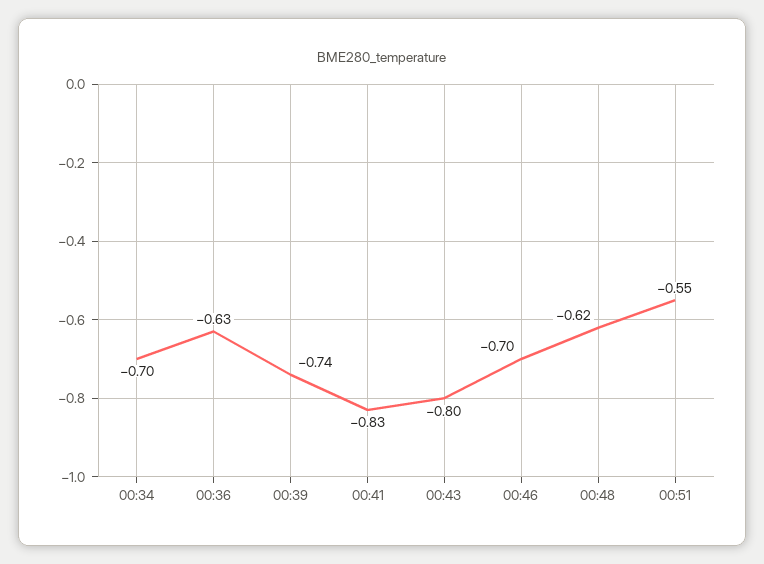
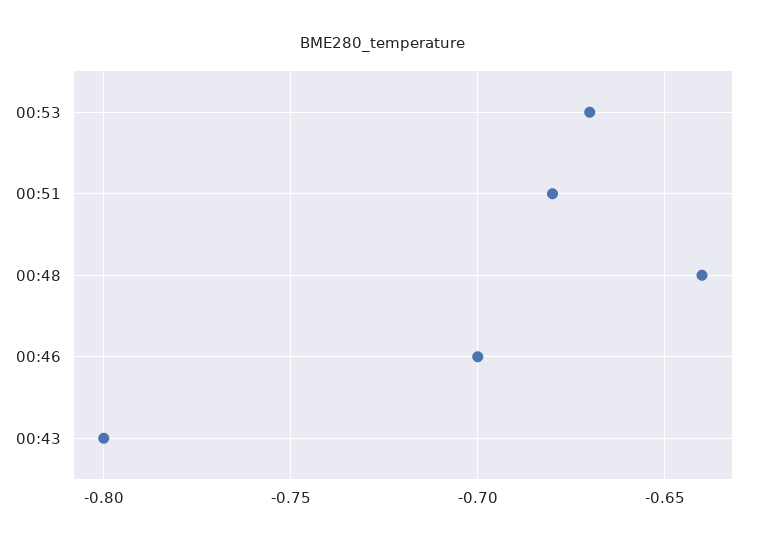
00:34: -0.7 -> none
00:36: -0.63 -> none
00:39: -0.74 -> none
00:41: -0.83 -> none
00:48: -0.62 -> -0.64
00:51: -0.55 -> -0.68
00:53: none -> -0.67

